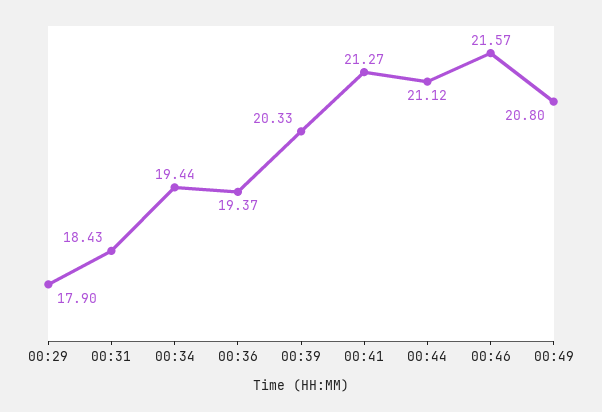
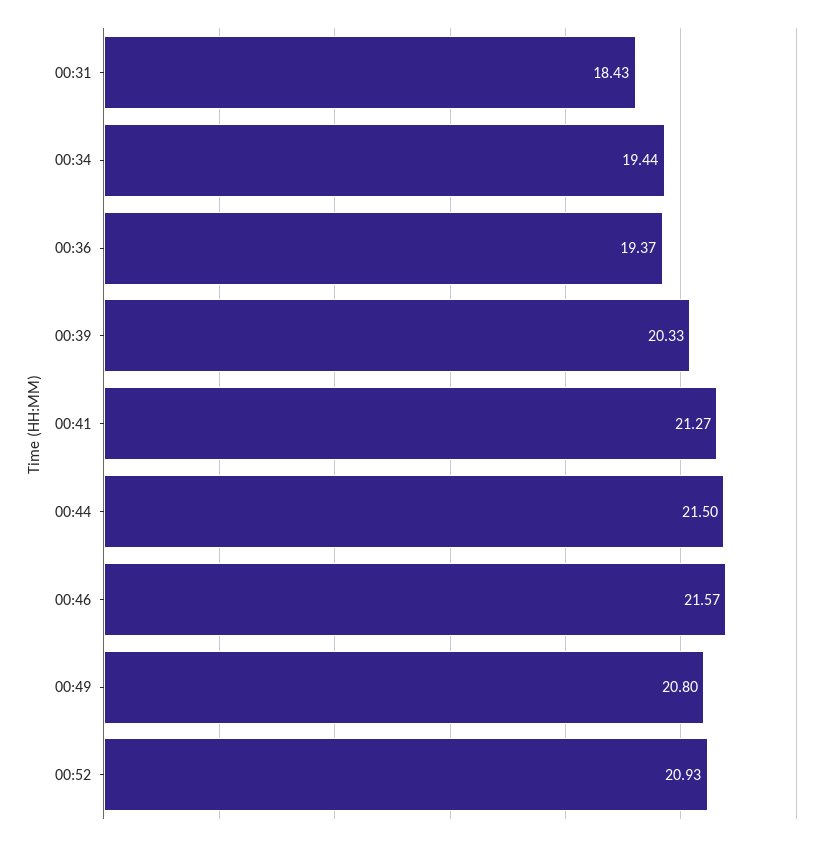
00:29: 17.9 -> none
00:44: 21.12 -> 21.5
00:52: none -> 20.93

